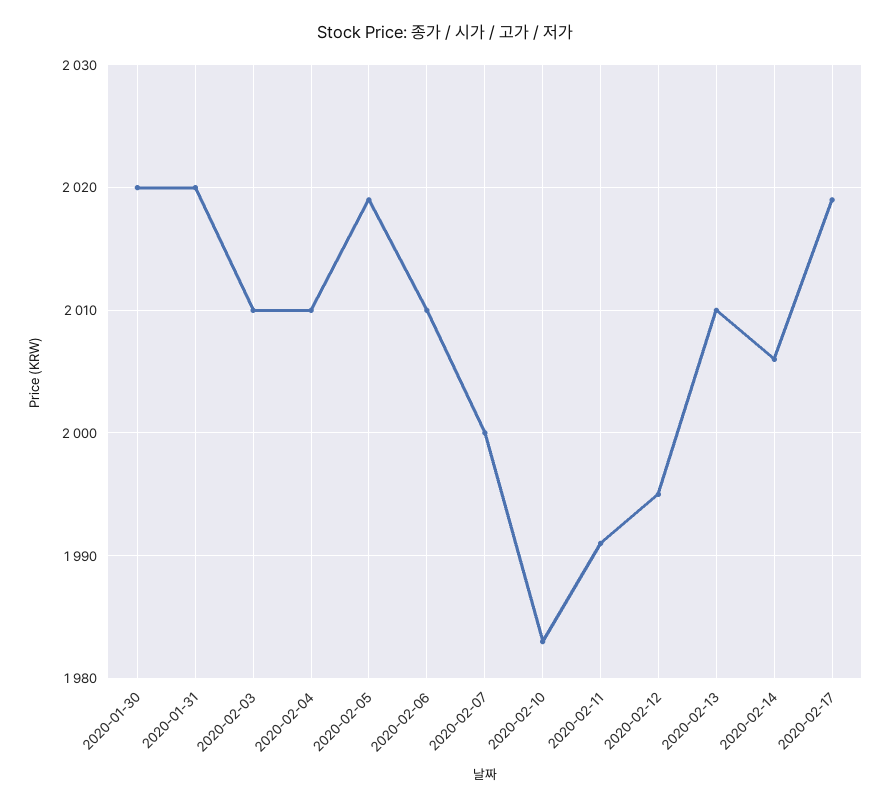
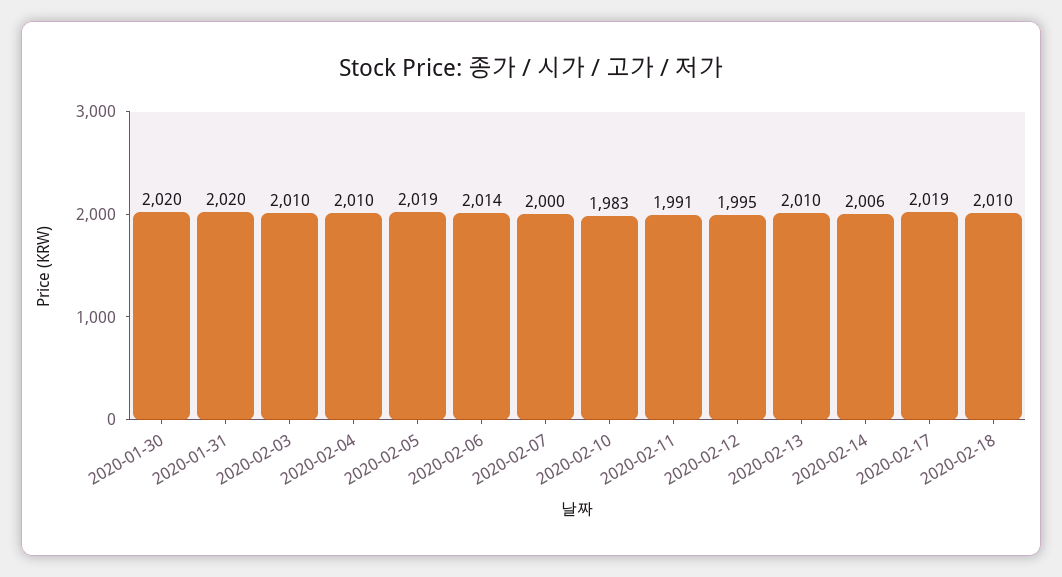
2020-02-06: 2010 -> 2014
2020-02-18: none -> 2010

